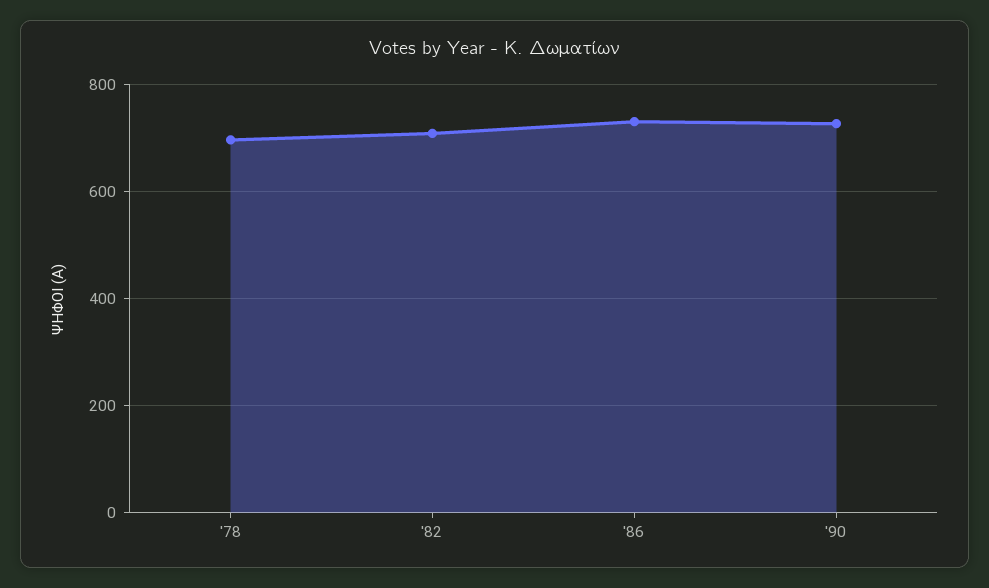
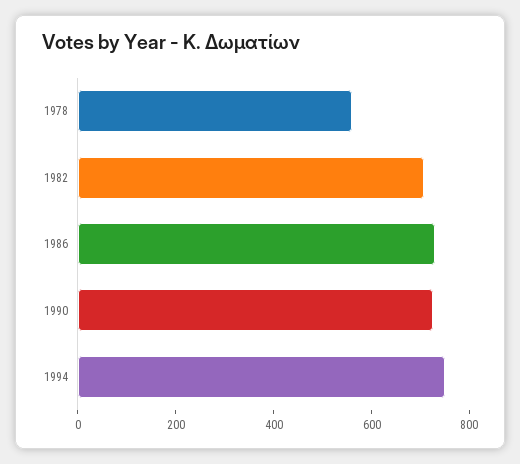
'78: 700 -> 550
1994: none -> 750

